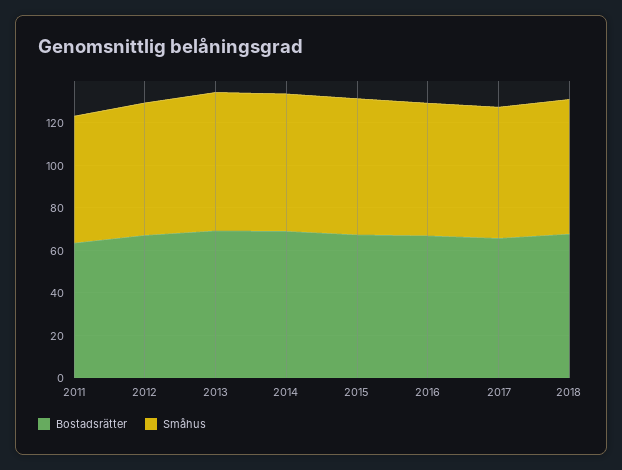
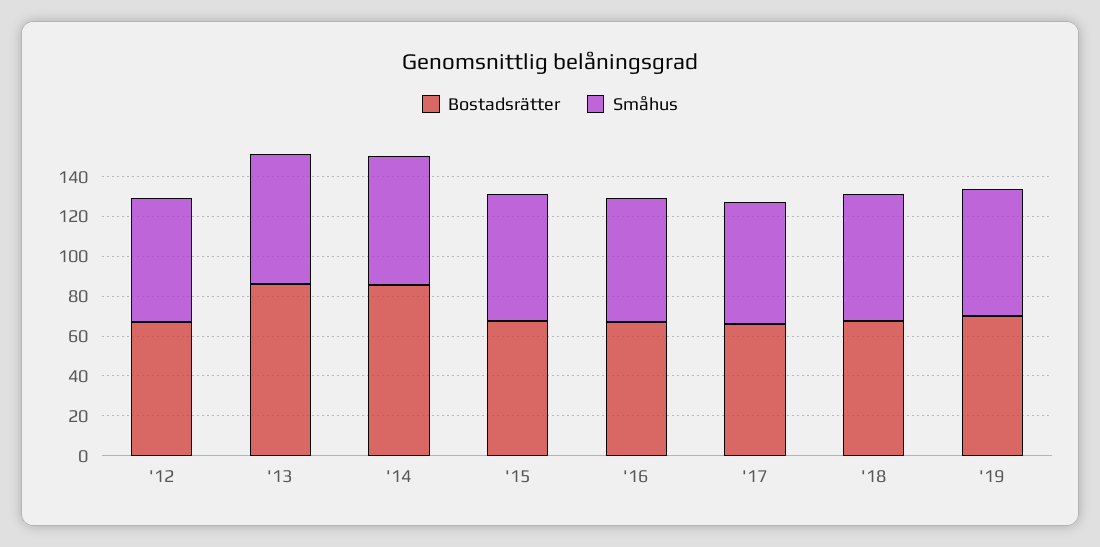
Bostadsrätter, 2011: 65 -> none
Småhus, 2011: 60 -> none
Bostadsrätter, 2013: 70 -> 85
Bostadsrätter, 2014: 70 -> 85
Bostadsrätter, '19: none -> 70
Småhus, '19: none -> 65

